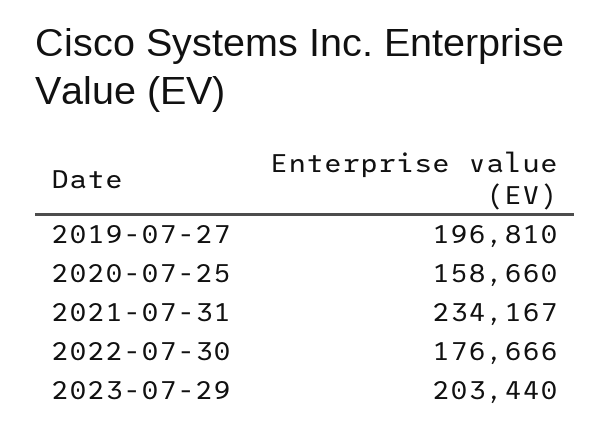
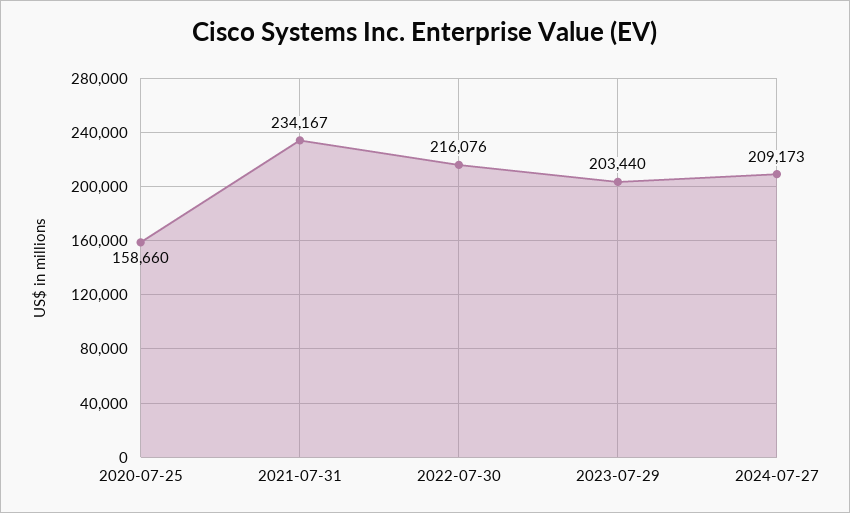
2019-07-27: 196810 -> none
2022-07-30: 176666 -> 216076
2024-07-27: none -> 209173

